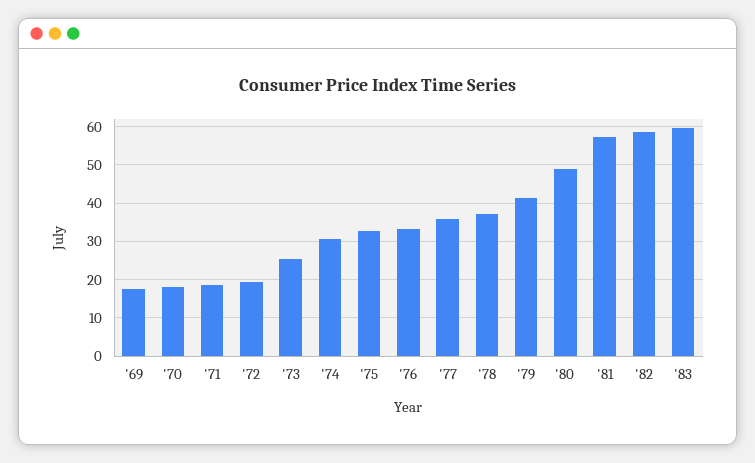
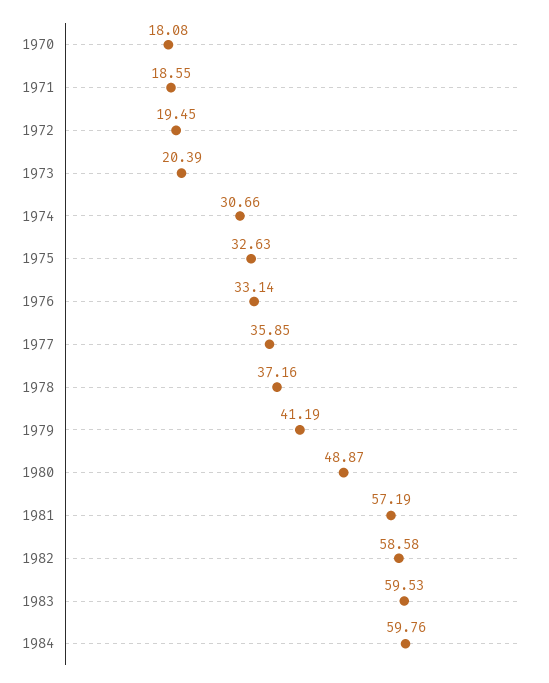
'69: 18 -> none
'73: 26 -> 20.39
1984: none -> 59.76

